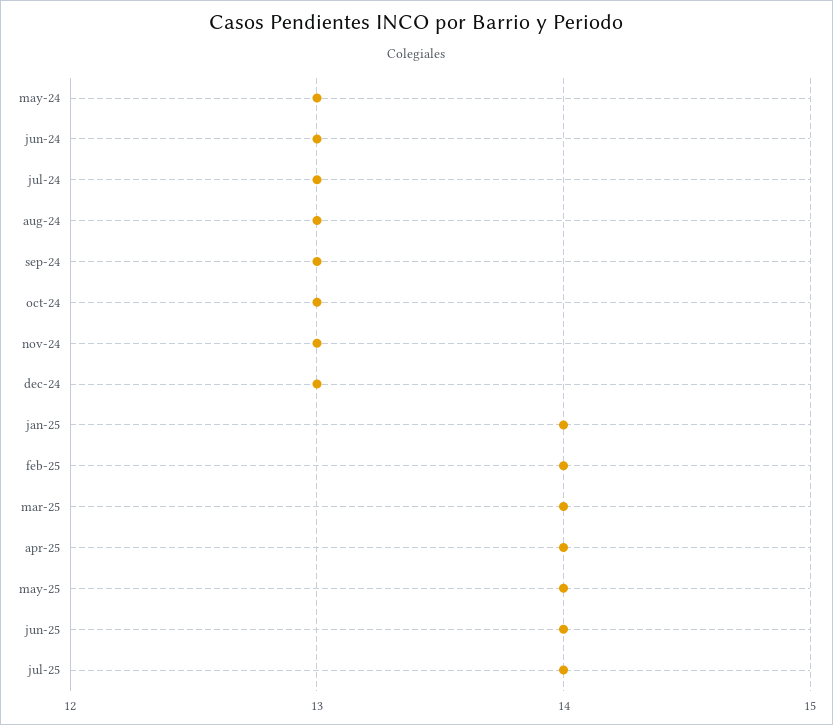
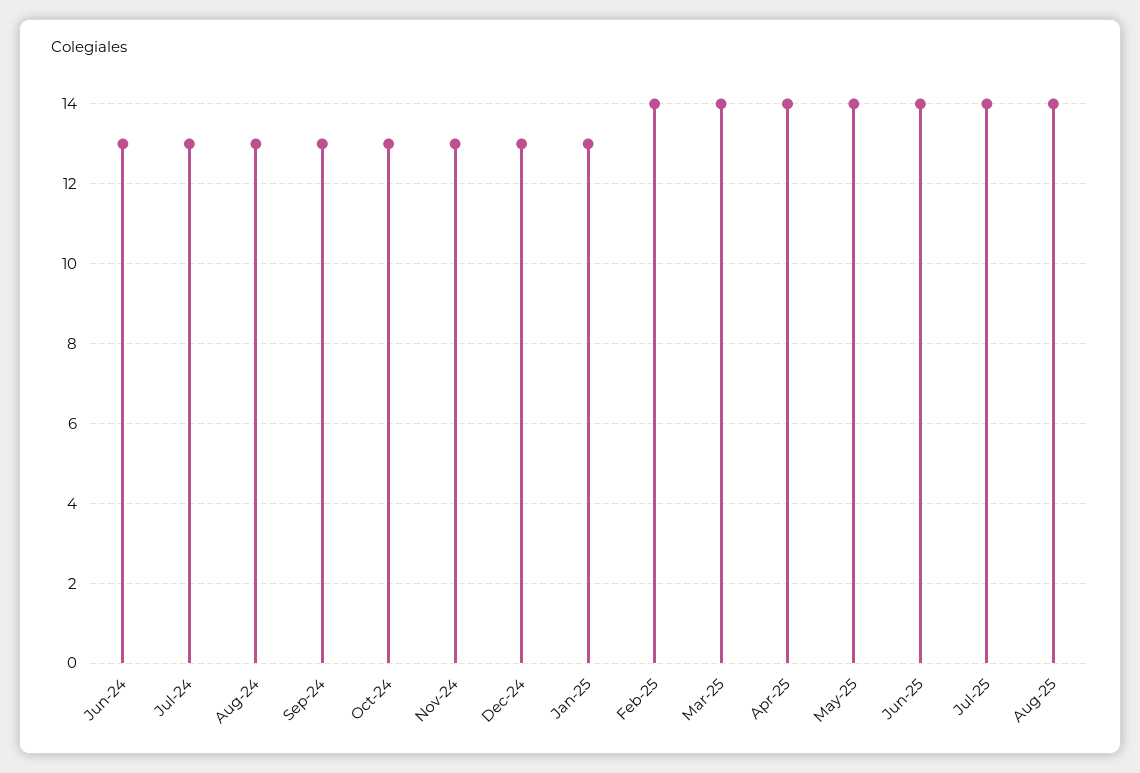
may-24: 13 -> none
jan-25: 14 -> 13
Aug-25: none -> 14

